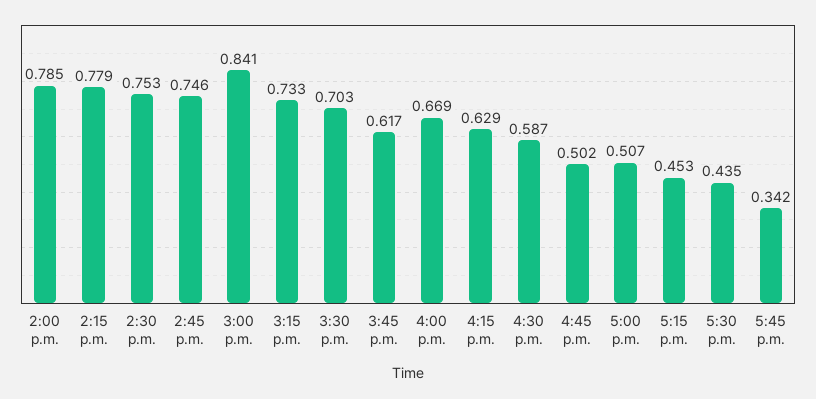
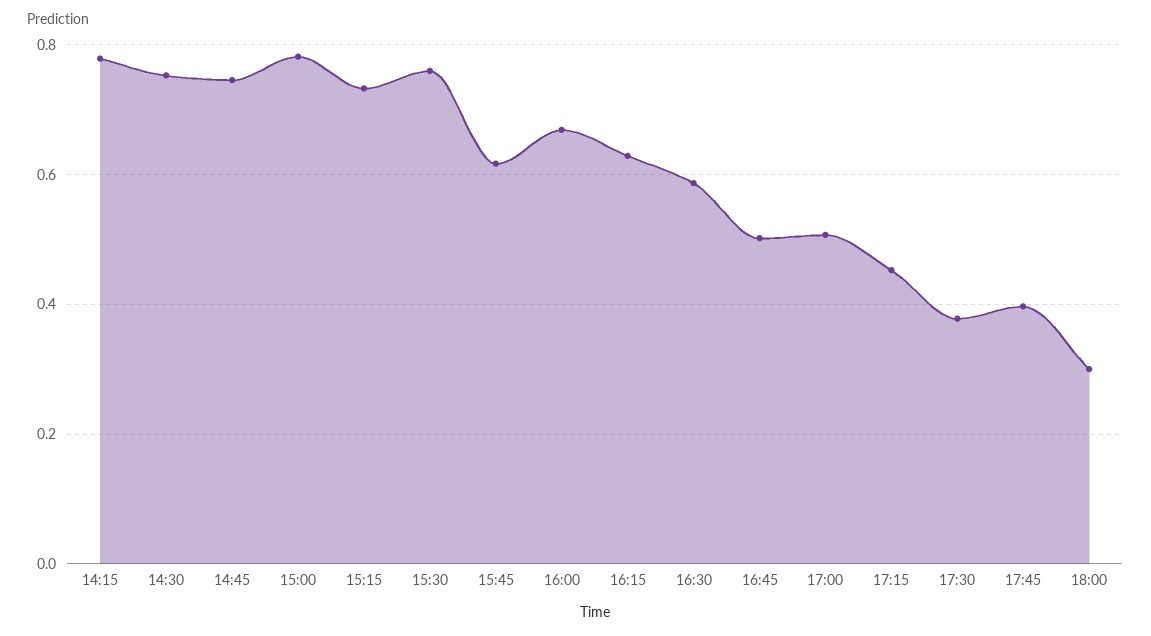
2:00 p.m.: 0.785 -> none
3:00 p.m.: 0.841 -> 0.78
3:30 p.m.: 0.703 -> 0.76
5:30 p.m.: 0.435 -> 0.38
5:45 p.m.: 0.342 -> 0.4
18:00: none -> 0.3

